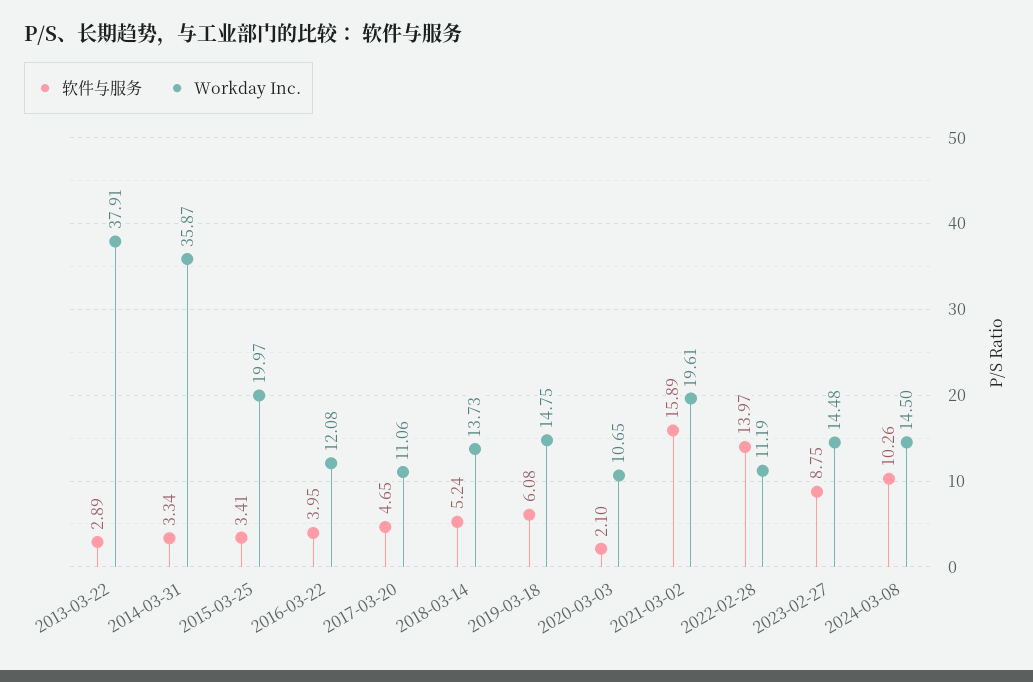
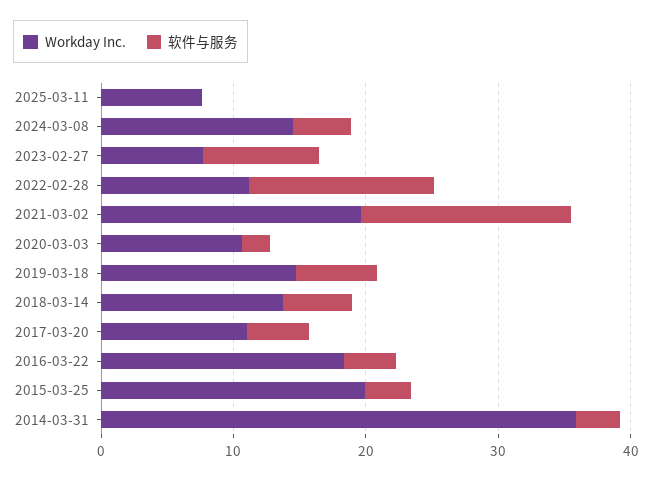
软件与服务, 2013-03-22: 2.89 -> none
Workday Inc., 2013-03-22: 37.91 -> none
Workday Inc., 2016-03-22: 12.08 -> 18
Workday Inc., 2023-02-27: 14.48 -> 8
软件与服务, 2024-03-08: 10.26 -> 4
Workday Inc., 2025-03-11: none -> 8
软件与服务, 2025-03-11: none -> 0

